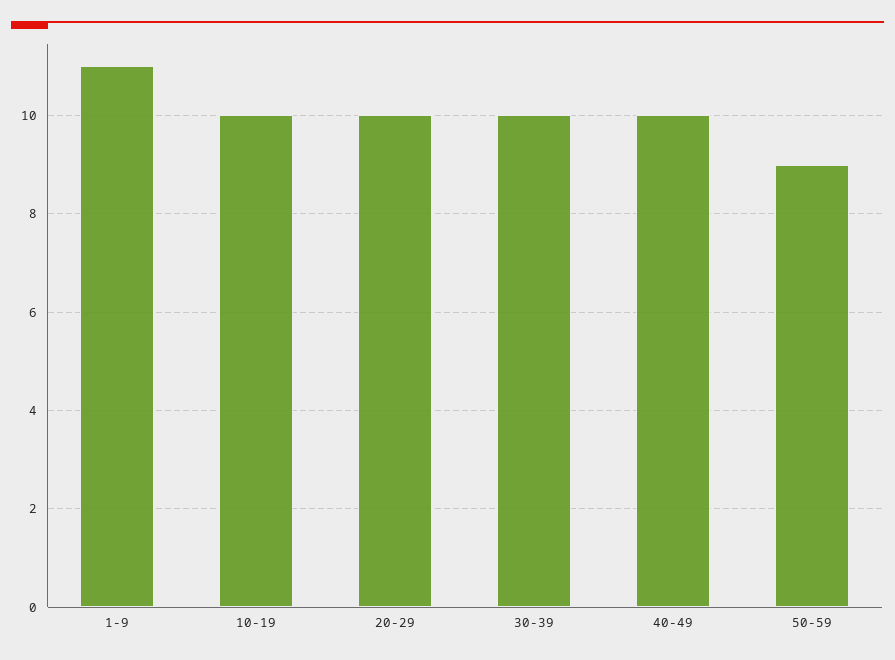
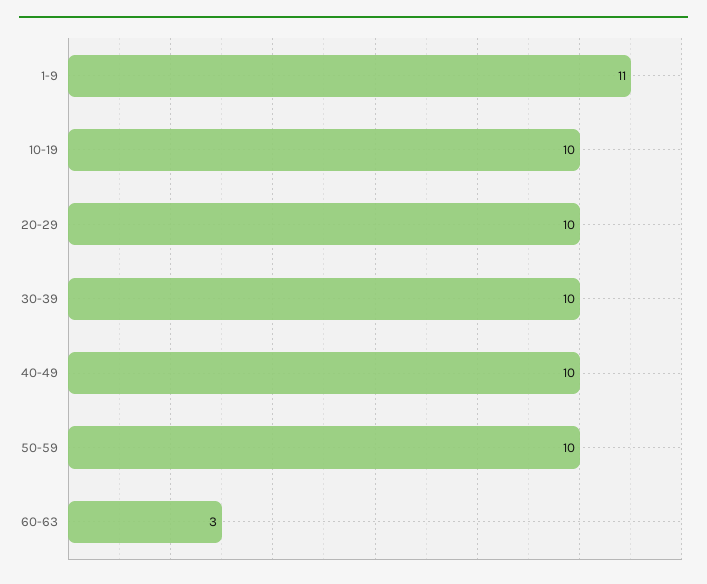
50-59: 9 -> 10
60-63: none -> 3

